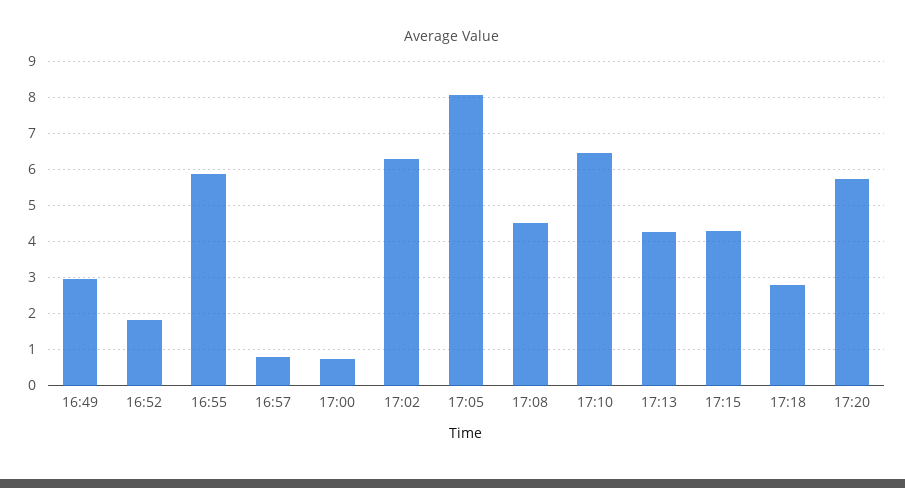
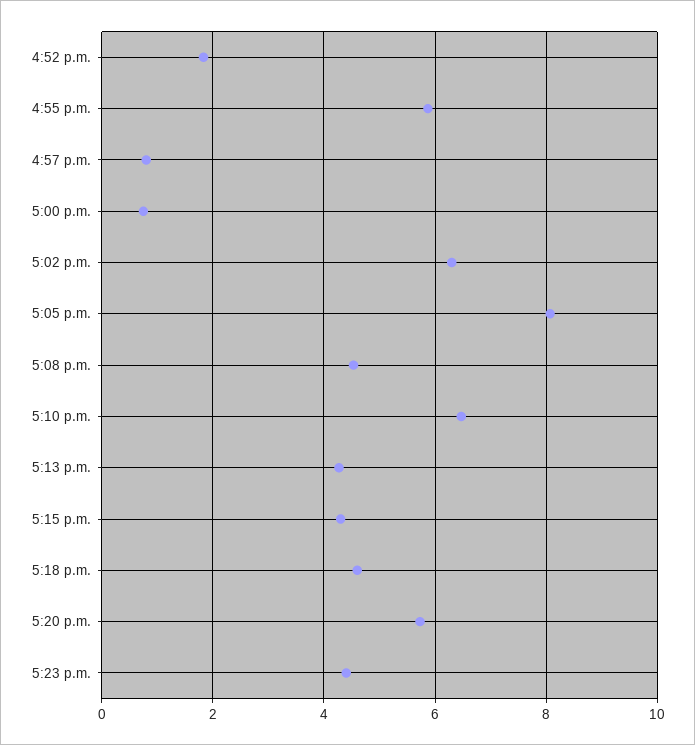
16:49: 3 -> none
17:18: 2.8 -> 4.6
5:23 p.m.: none -> 4.4

